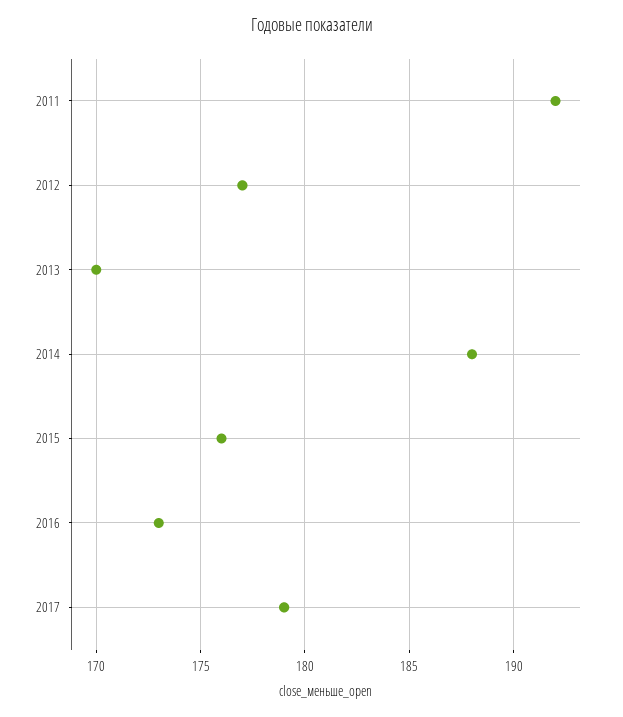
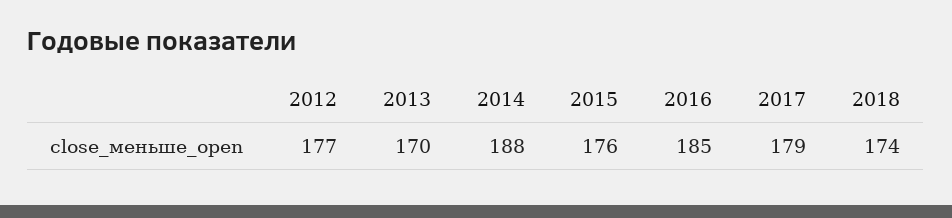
2011: 192 -> none
2016: 173 -> 185
2018: none -> 174

